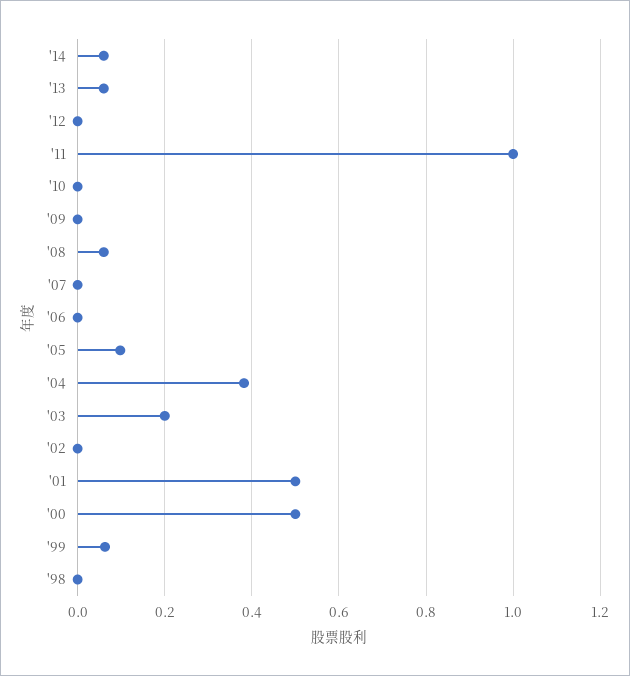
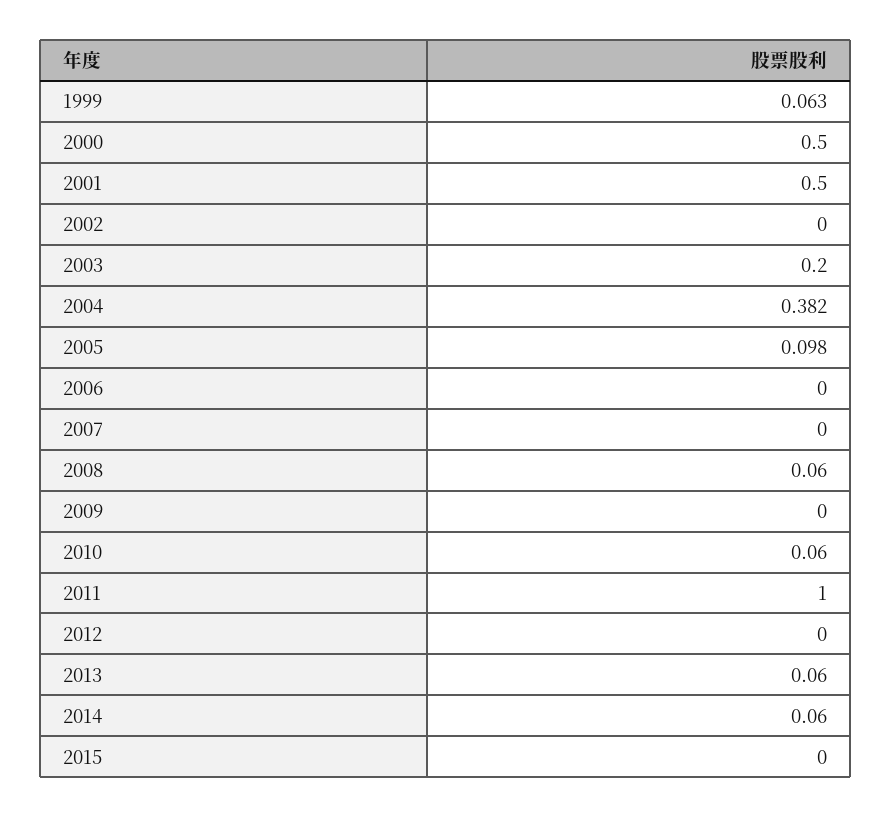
'10: 0 -> 0.06
'98: 0 -> none
2015: none -> 0

